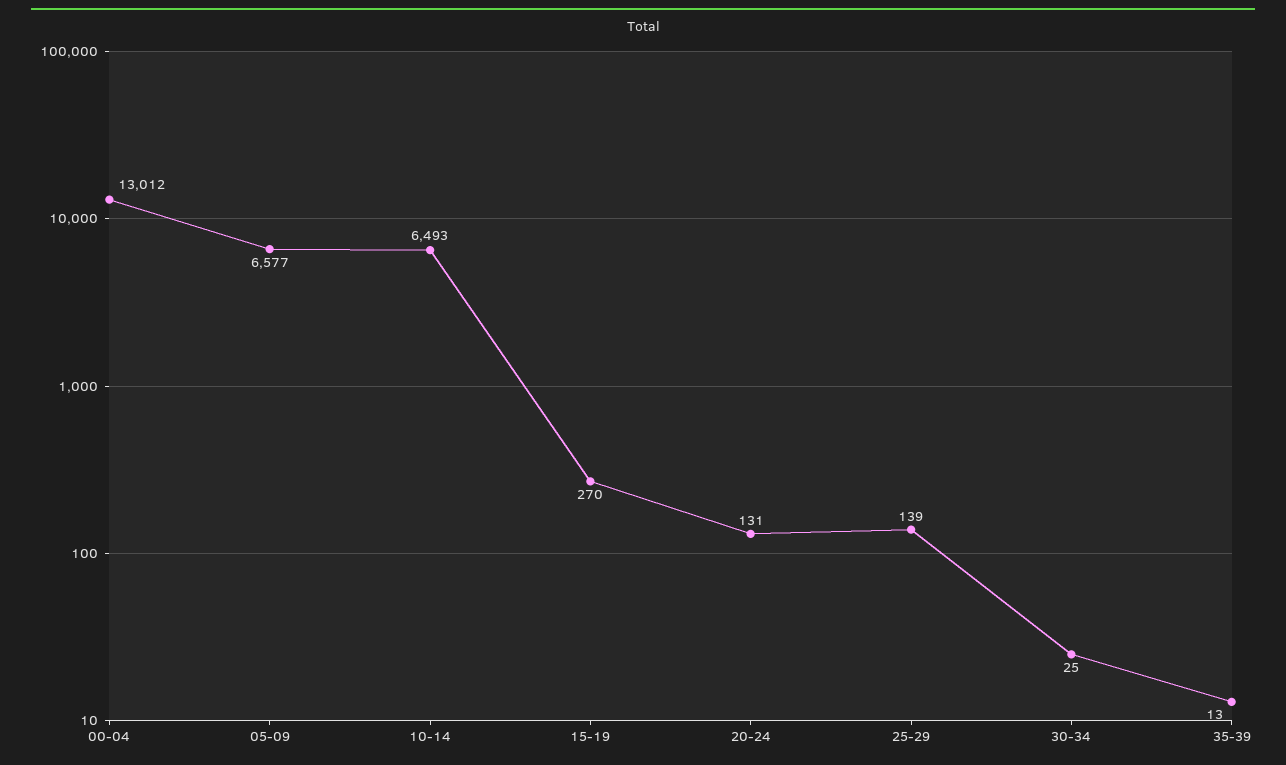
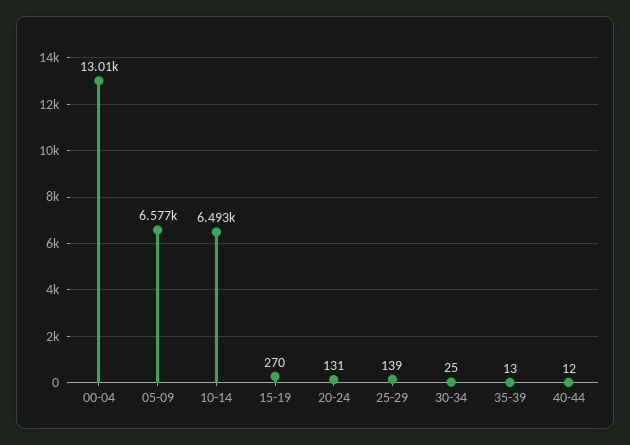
40-44: none -> 12

